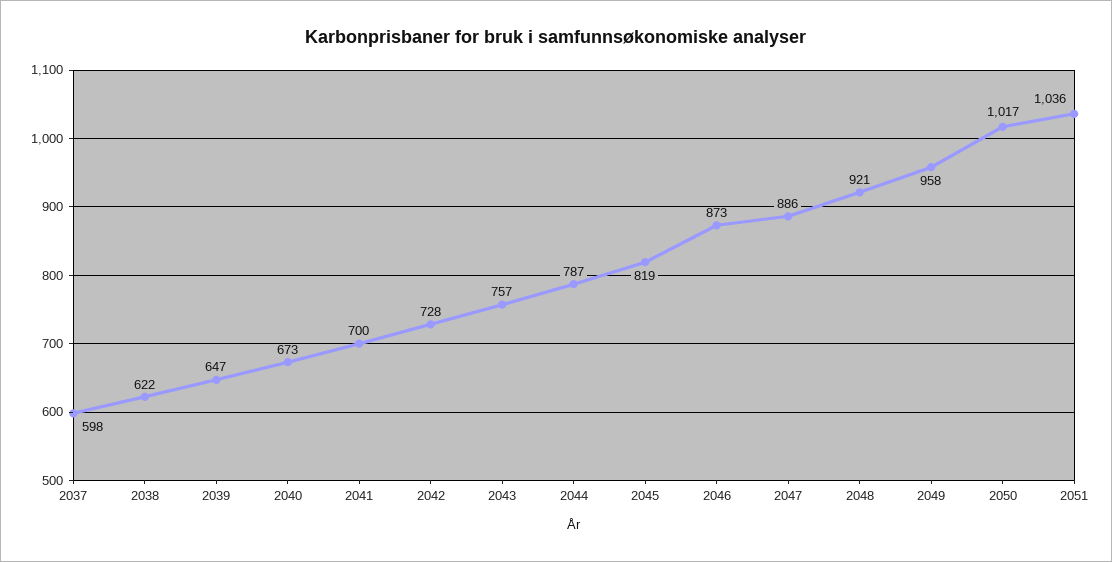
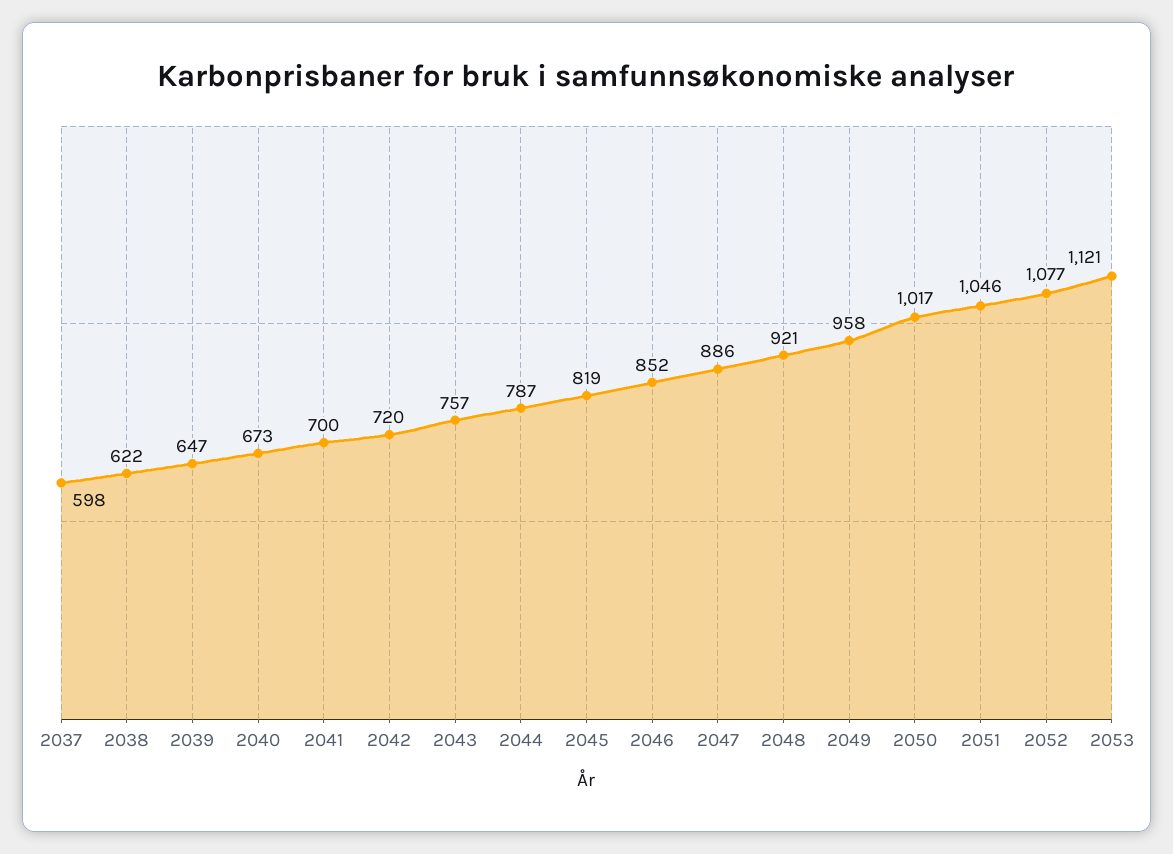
2042: 728 -> 720
2046: 873 -> 852
2051: 1036 -> 1046
2052: none -> 1077
2053: none -> 1121

